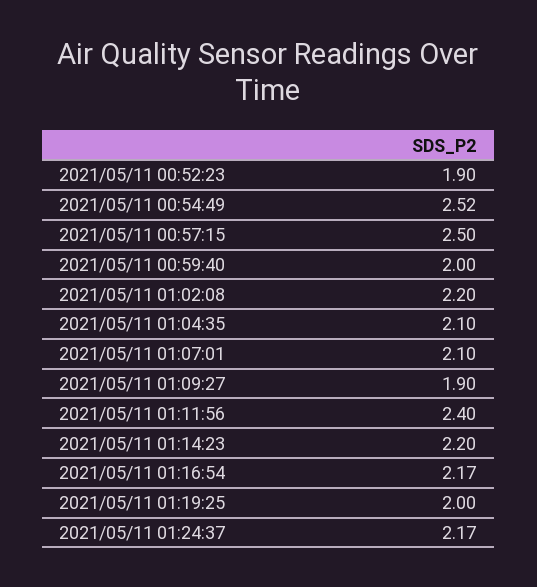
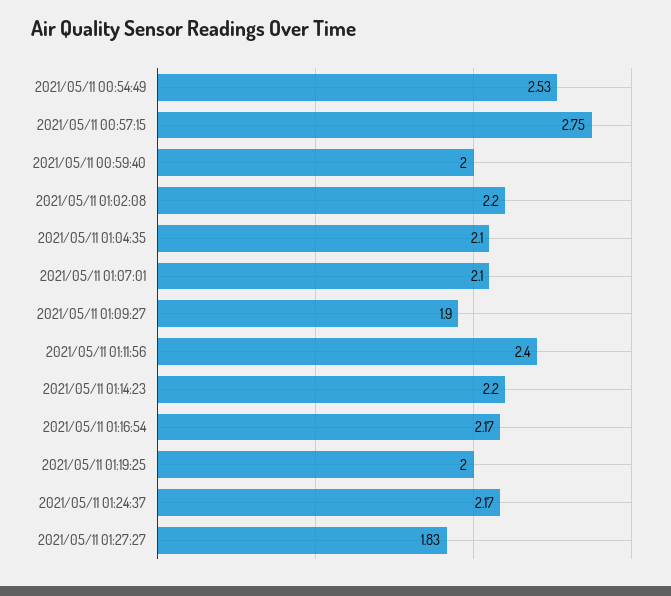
2021/05/11 00:52:23: 1.9 -> none
2021/05/11 00:54:49: 2.52 -> 2.53
2021/05/11 00:57:15: 2.5 -> 2.75
2021/05/11 01:27:27: none -> 1.83

